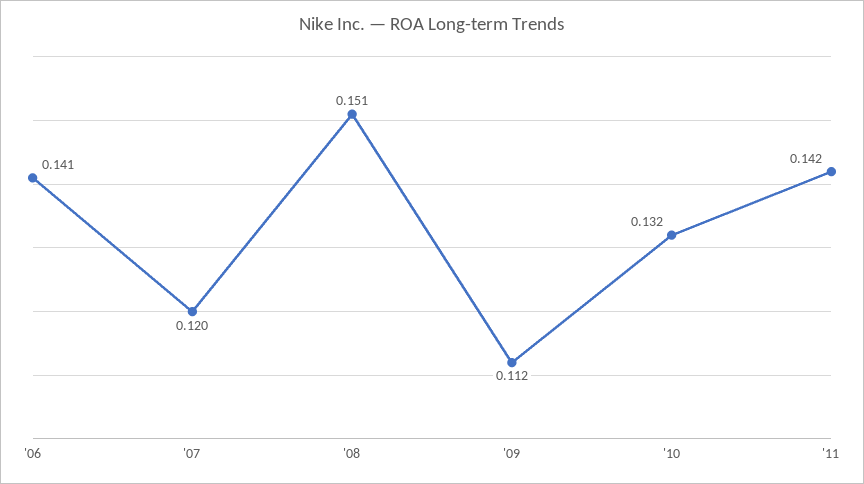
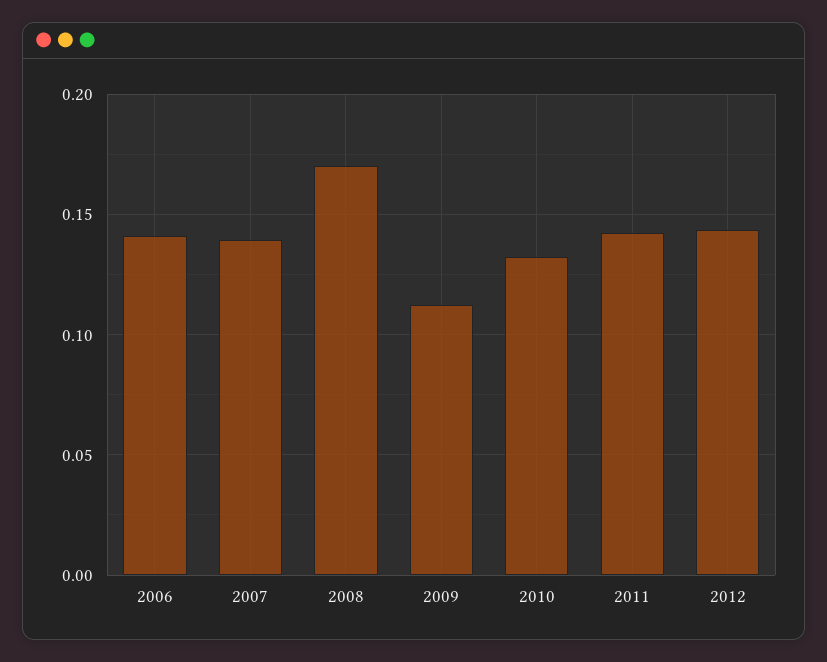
'07: 0.12 -> 0.14
'08: 0.151 -> 0.17
2012: none -> 0.145

